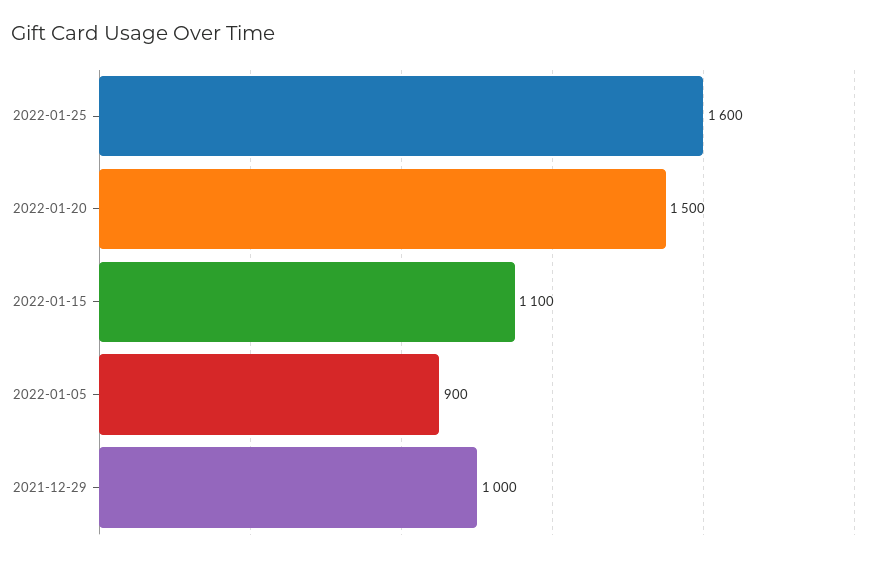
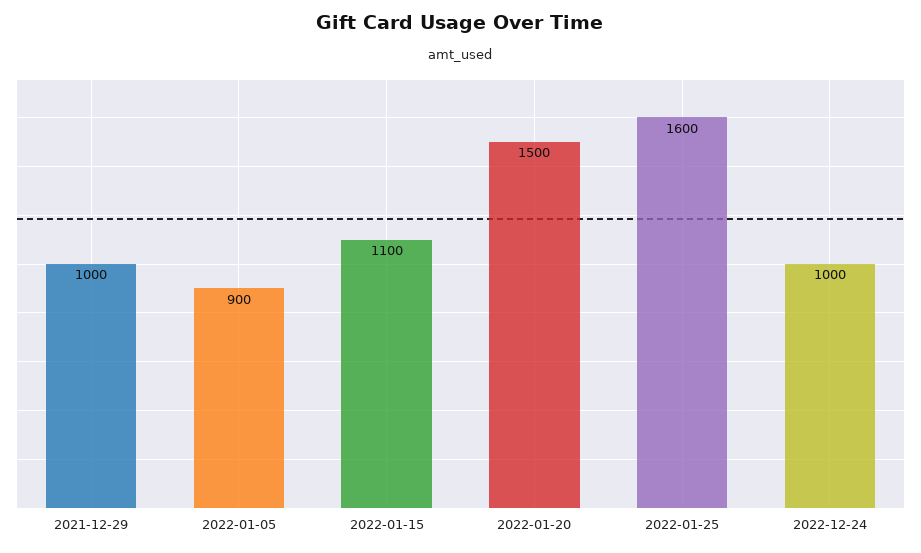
2022-12-24: none -> 1000

